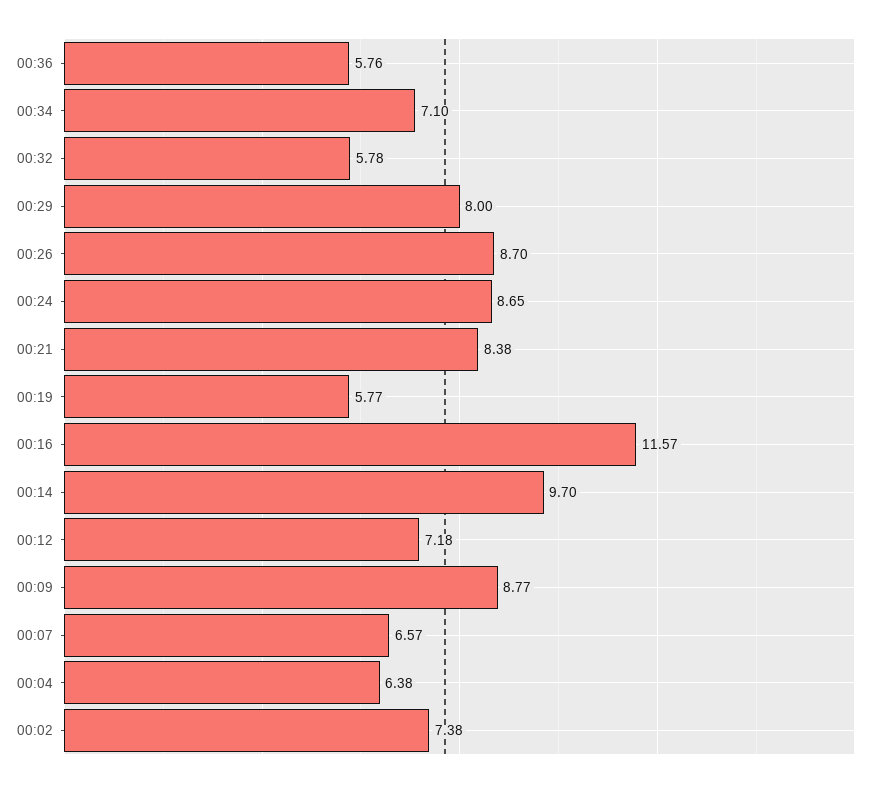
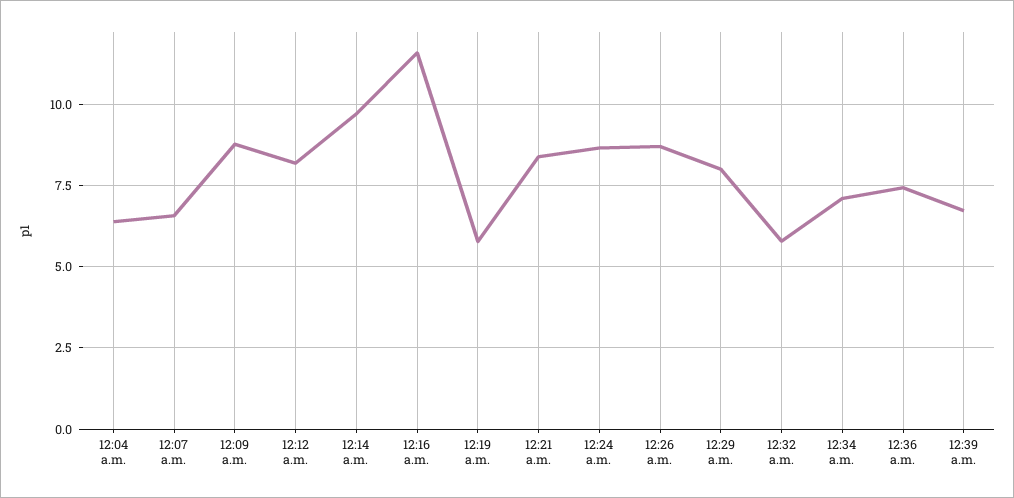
00:36: 5.76 -> 7.5
00:12: 7.18 -> 8.25
00:02: 7.38 -> none
12:39 a.m.: none -> 6.75

